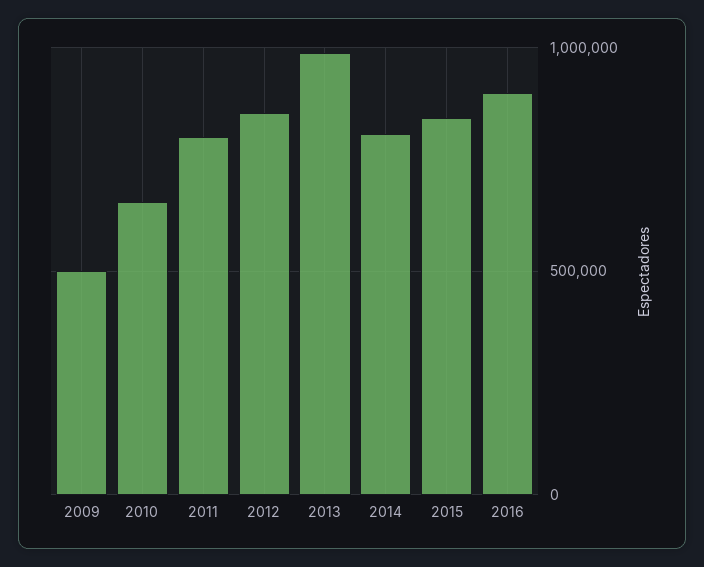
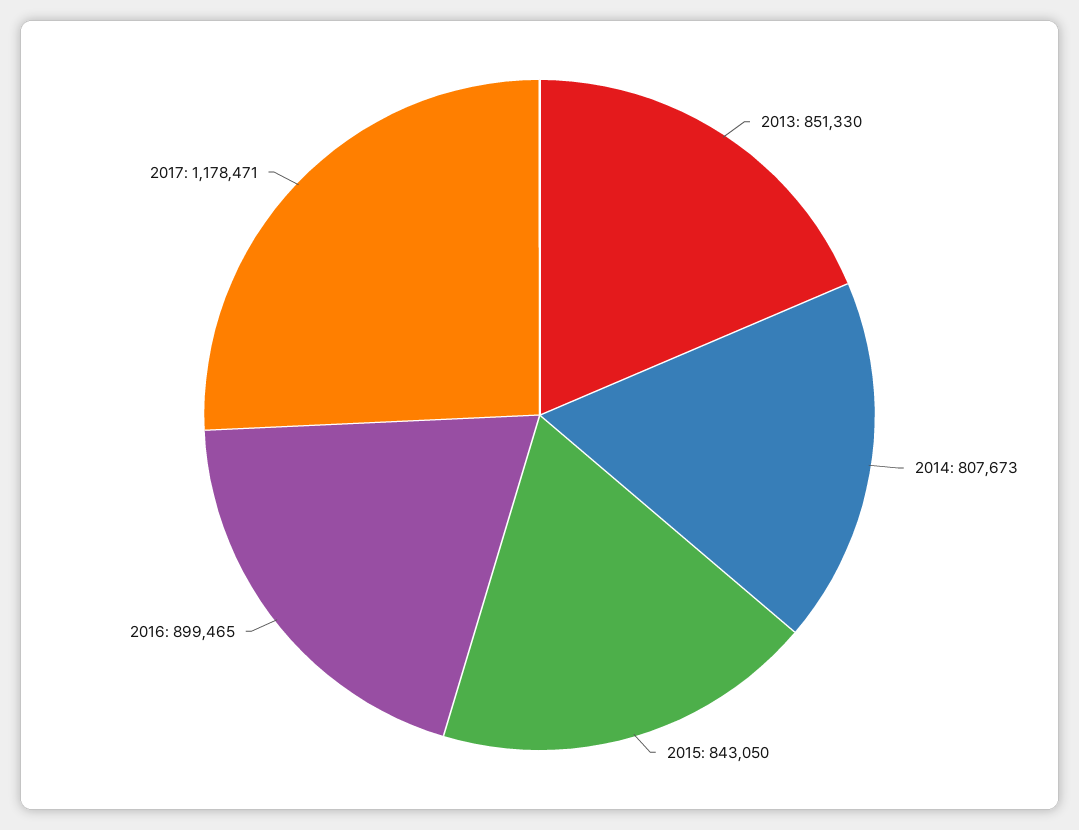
2009: 500000 -> none
2010: 650000 -> none
2011: 800000 -> none
2012: 850000 -> none
2013: 1000000 -> 851330
2017: none -> 1178471

